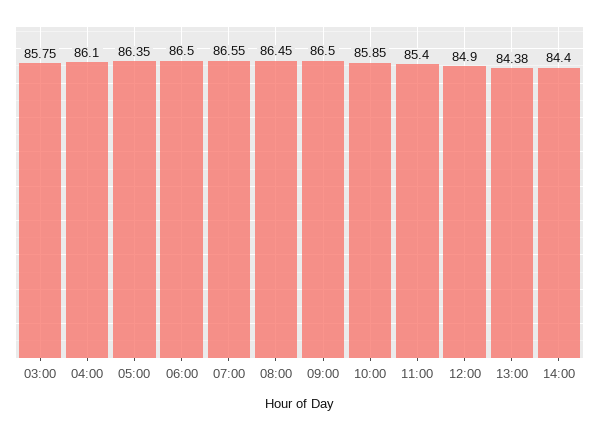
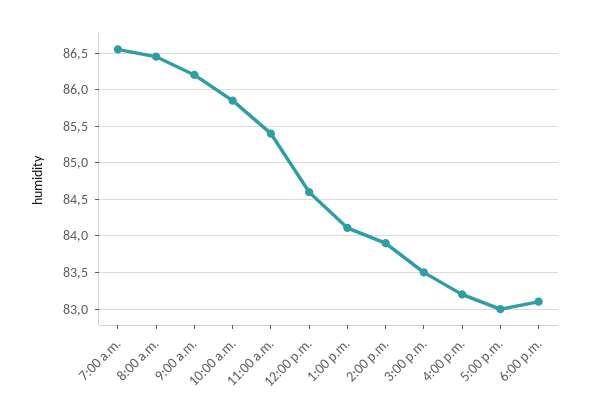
03:00: 85.75 -> none
04:00: 86.1 -> none
05:00: 86.35 -> none
06:00: 86.5 -> none
09:00: 86.5 -> 86.2
12:00: 84.9 -> 84.6
13:00: 84.38 -> 84.1
14:00: 84.4 -> 83.9
3:00 p.m.: none -> 83.5
4:00 p.m.: none -> 83.2
5:00 p.m.: none -> 83
6:00 p.m.: none -> 83.1

